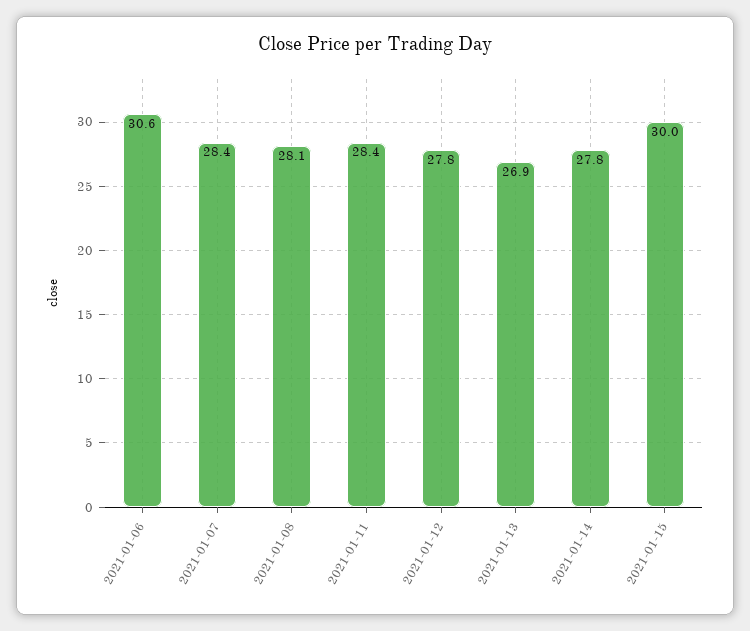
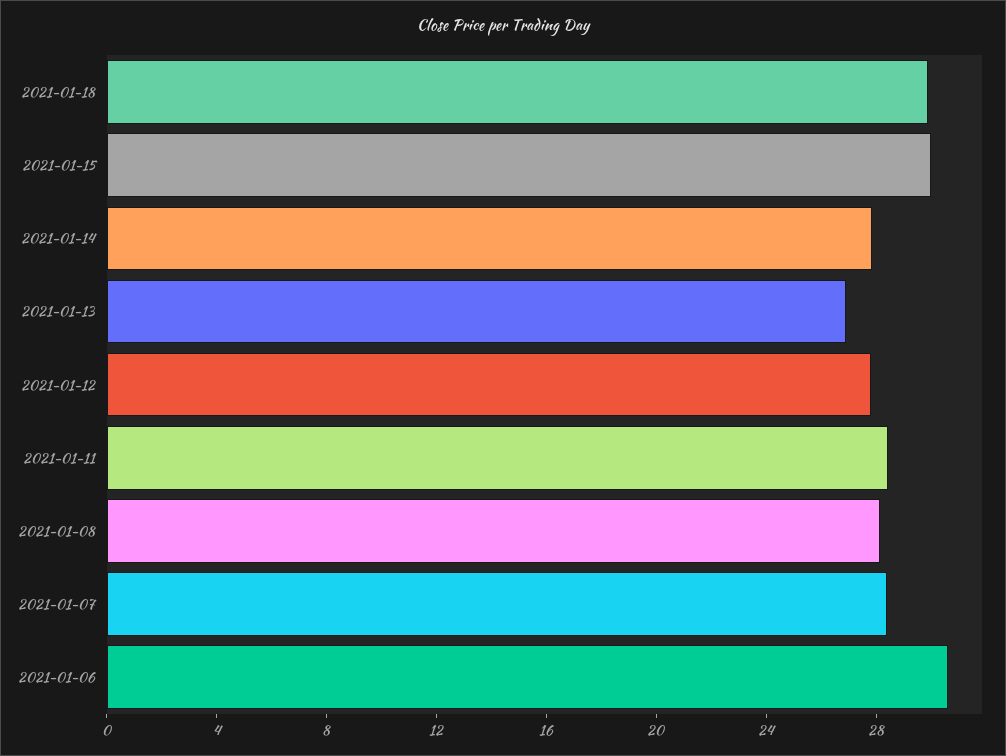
2021-01-18: none -> 30

